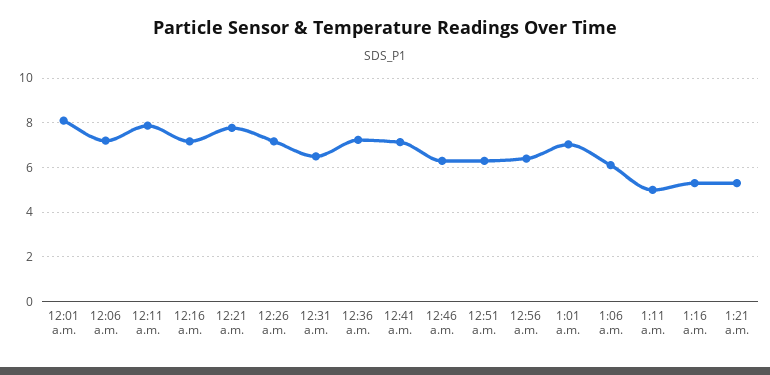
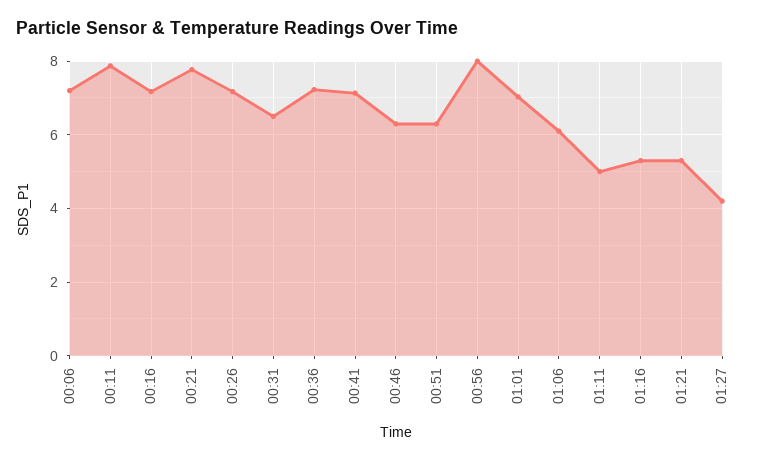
12:01 a.m.: 8 -> none
12:56 a.m.: 6.5 -> 8
01:27: none -> 4.2

